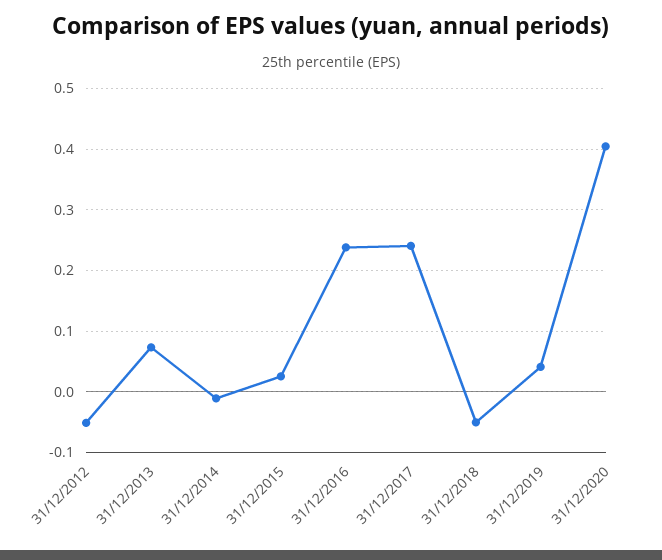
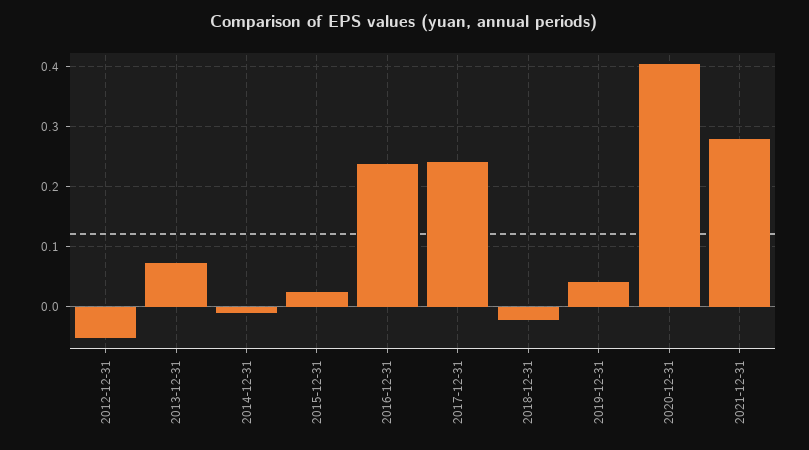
31/12/2018: -0.05 -> -0.02
2021-12-31: none -> 0.28

